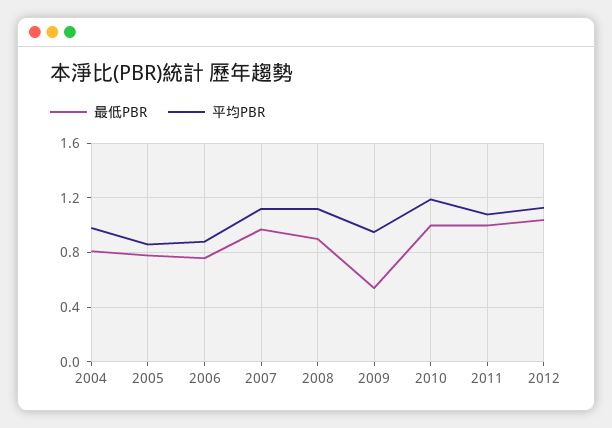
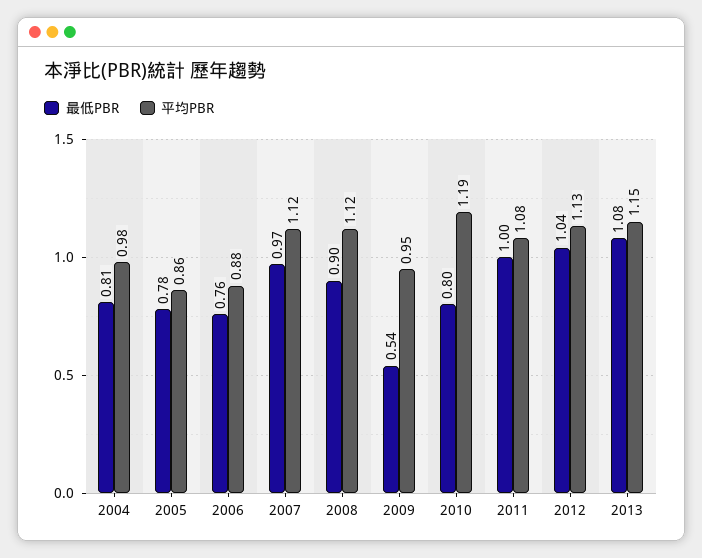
最低PBR, 2010: 1 -> 0.8
最低PBR, 2013: none -> 1.08
平均PBR, 2013: none -> 1.15

